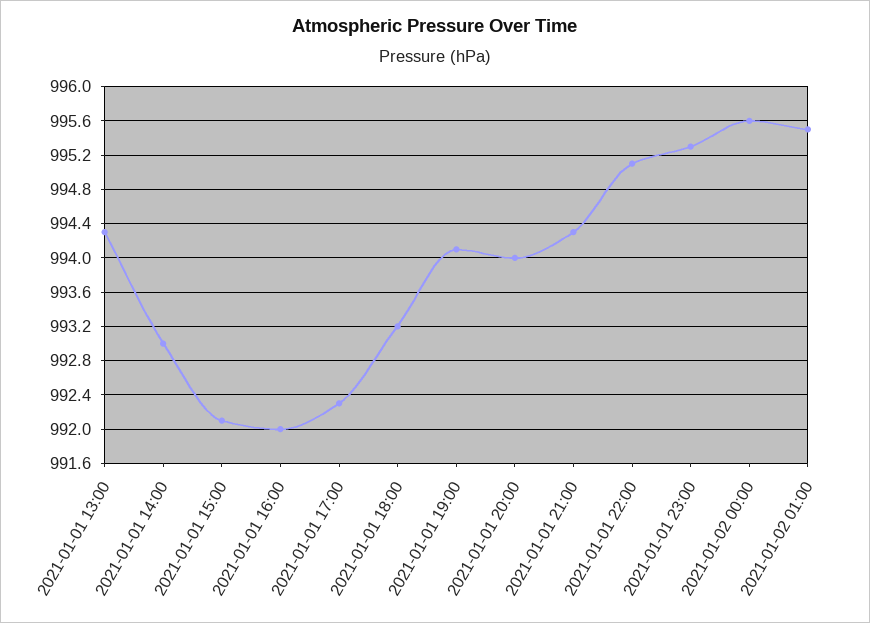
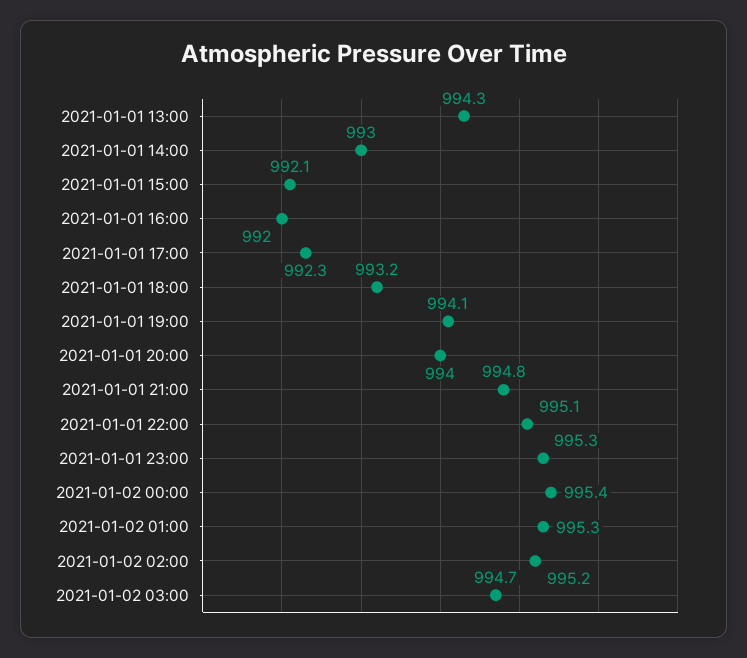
2021-01-01 21:00: 994.3 -> 994.8
2021-01-02 00:00: 995.6 -> 995.4
2021-01-02 01:00: 995.5 -> 995.3
2021-01-02 02:00: none -> 995.2
2021-01-02 03:00: none -> 994.7

